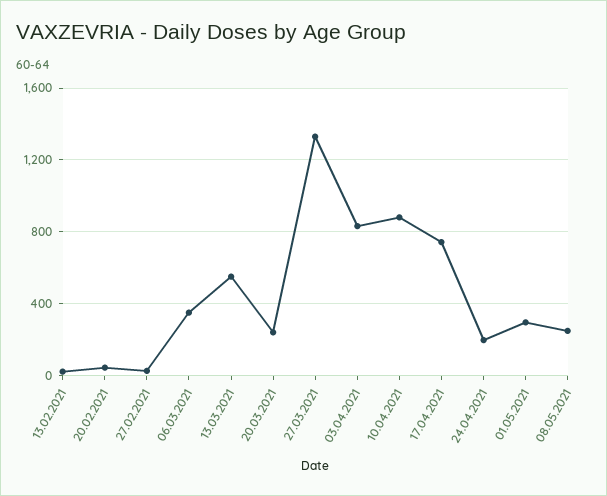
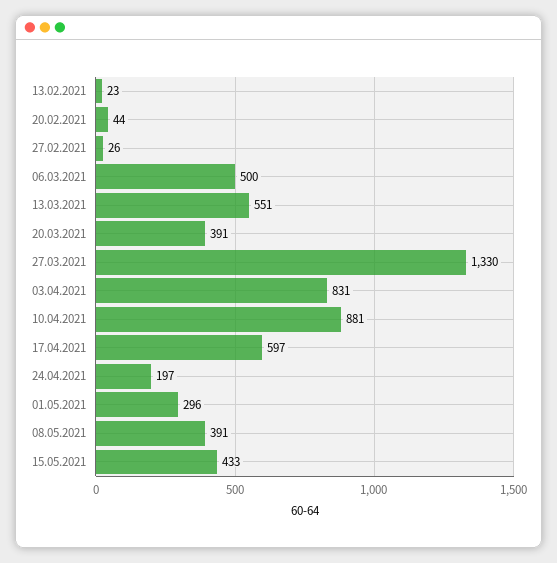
06.03.2021: 350 -> 500
20.03.2021: 250 -> 391
17.04.2021: 750 -> 597
08.05.2021: 250 -> 391
15.05.2021: none -> 433

